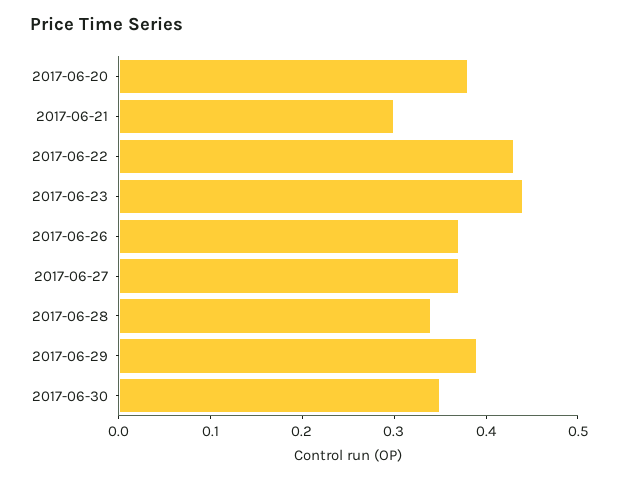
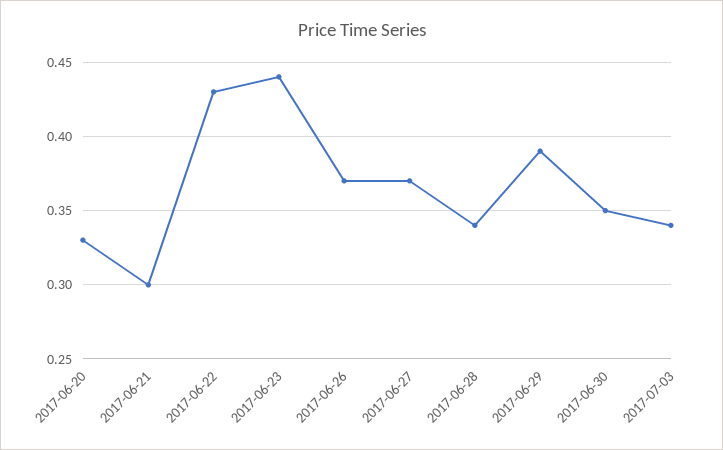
2017-06-20: 0.38 -> 0.33
2017-07-03: none -> 0.34

